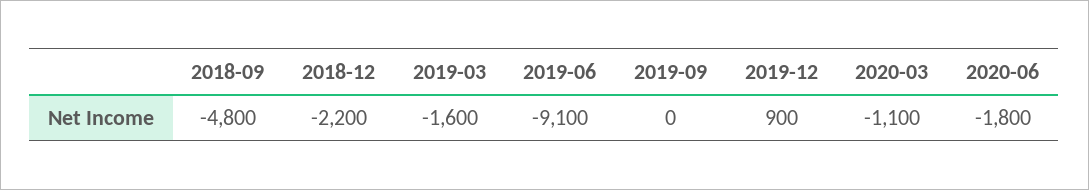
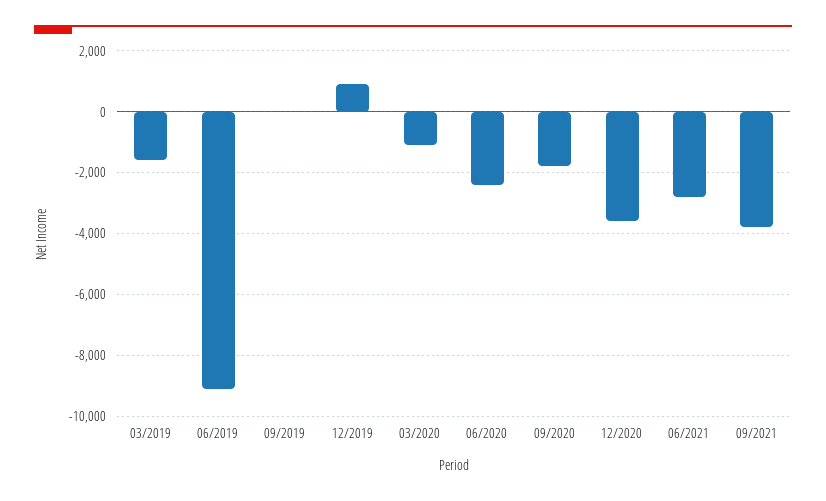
2018-09: -4800 -> none
2018-12: -2200 -> none
2020-06: -1800 -> -2400
09/2020: none -> -1800
12/2020: none -> -3600
06/2021: none -> -2800
09/2021: none -> -3800

